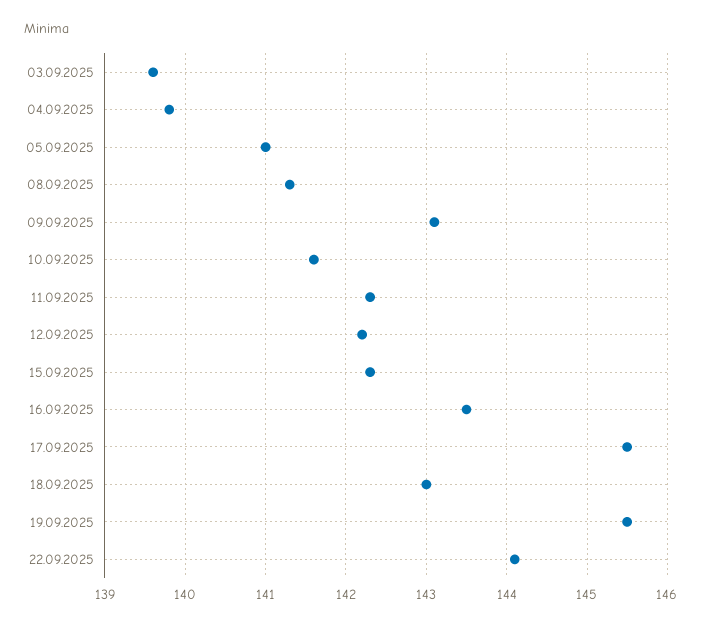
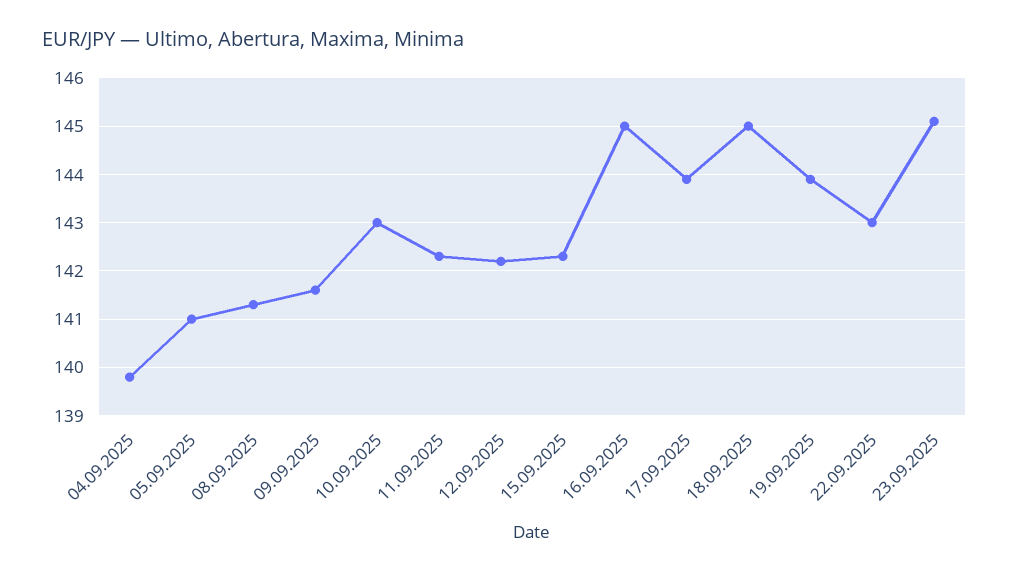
03.09.2025: 139.6 -> none
09.09.2025: 143.1 -> 141.5
10.09.2025: 141.6 -> 143
16.09.2025: 143.5 -> 145
17.09.2025: 145.5 -> 144
18.09.2025: 143 -> 145
19.09.2025: 145.5 -> 144
22.09.2025: 144.1 -> 143
23.09.2025: none -> 145

